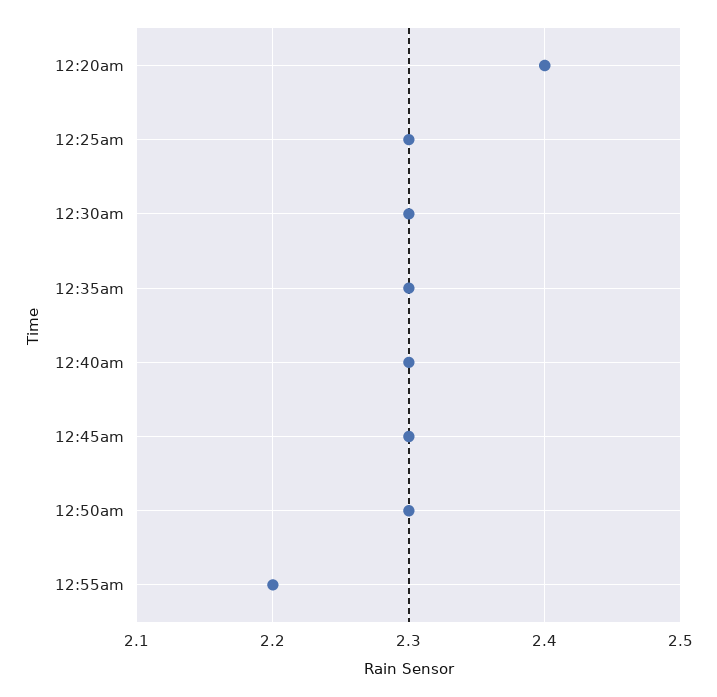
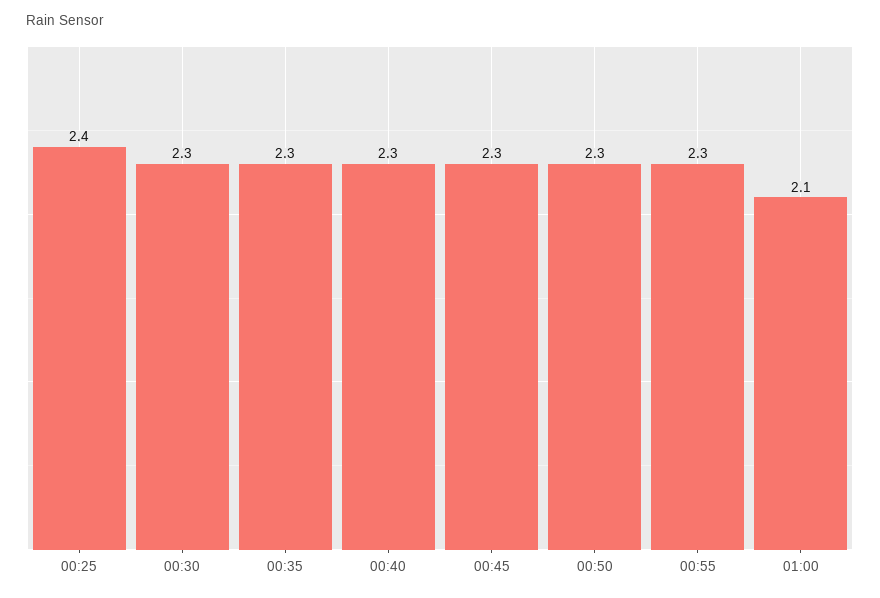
12:20am: 2.4 -> none
12:25am: 2.3 -> 2.4
12:55am: 2.2 -> 2.3
01:00: none -> 2.1

